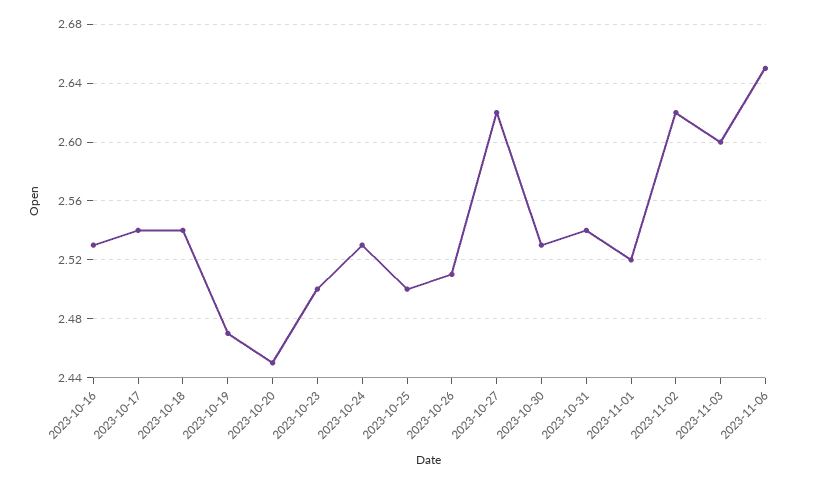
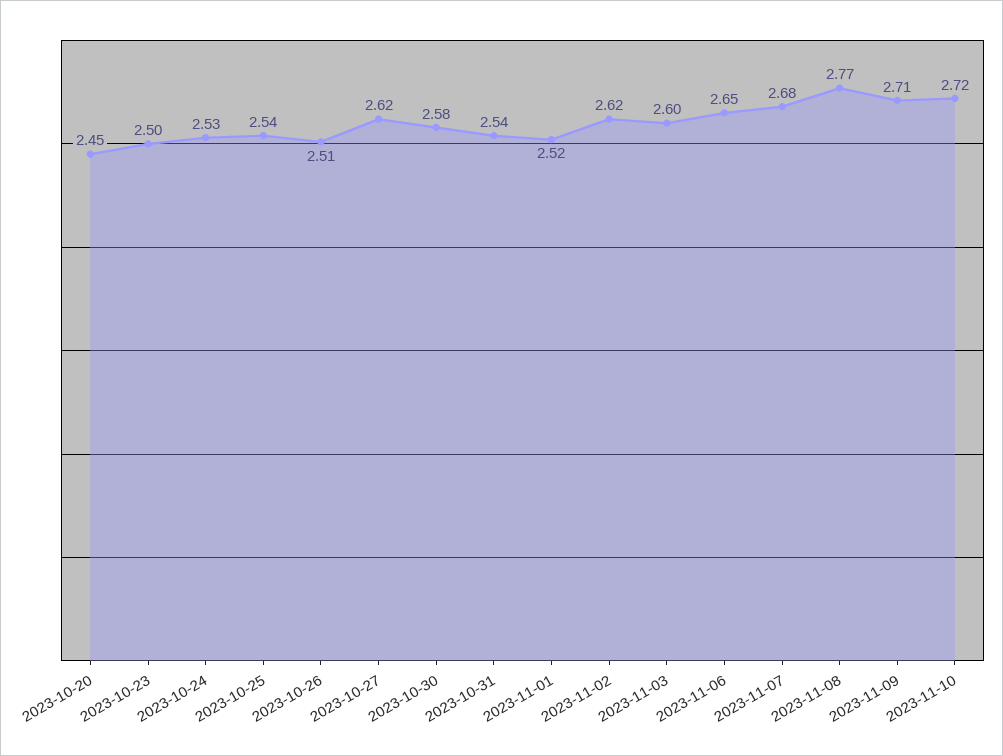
2023-10-16: 2.53 -> none
2023-10-17: 2.54 -> none
2023-10-18: 2.54 -> none
2023-10-19: 2.47 -> none
2023-10-25: 2.5 -> 2.54
2023-10-30: 2.53 -> 2.58
2023-11-07: none -> 2.68
2023-11-08: none -> 2.77
2023-11-09: none -> 2.71
2023-11-10: none -> 2.72

